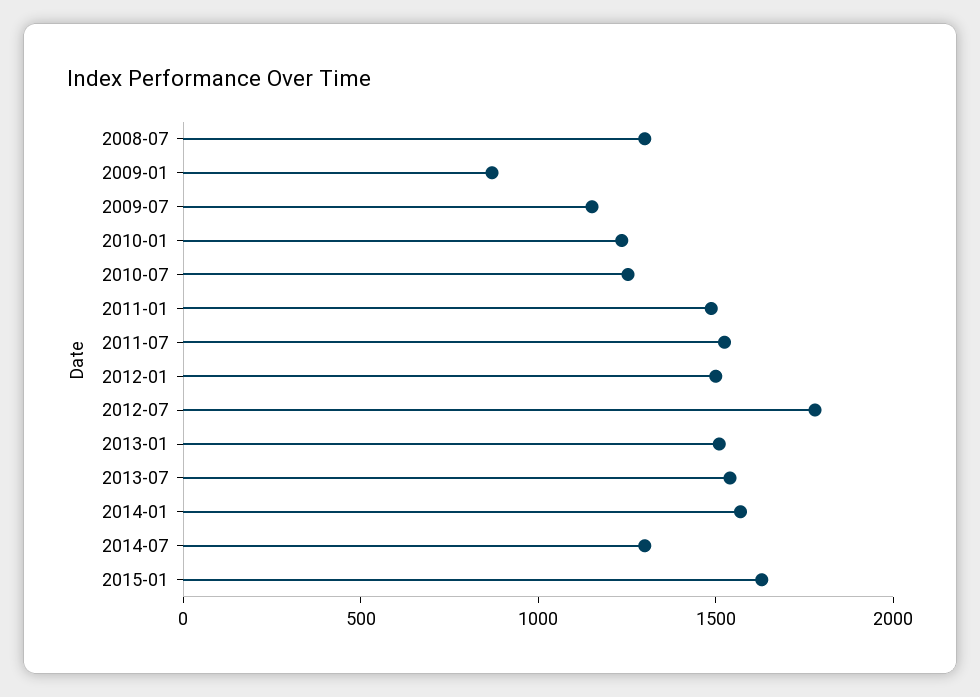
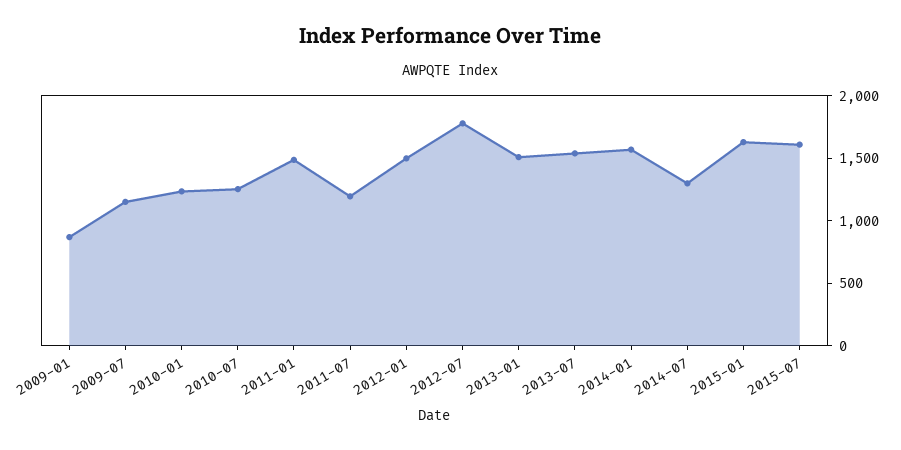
2008-07: 1300 -> none
2011-07: 1500 -> 1200
2015-07: none -> 1600

